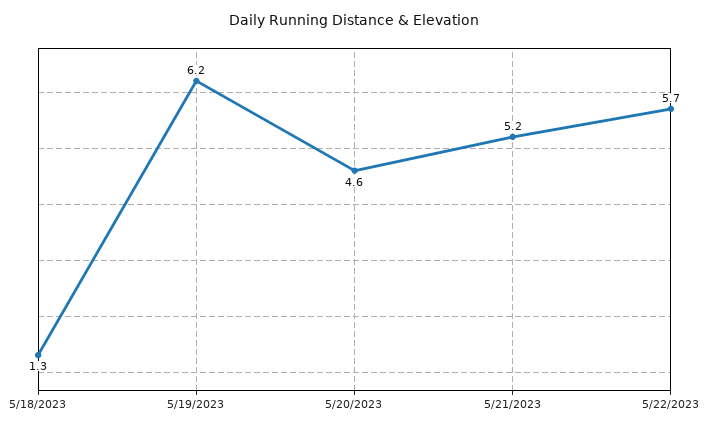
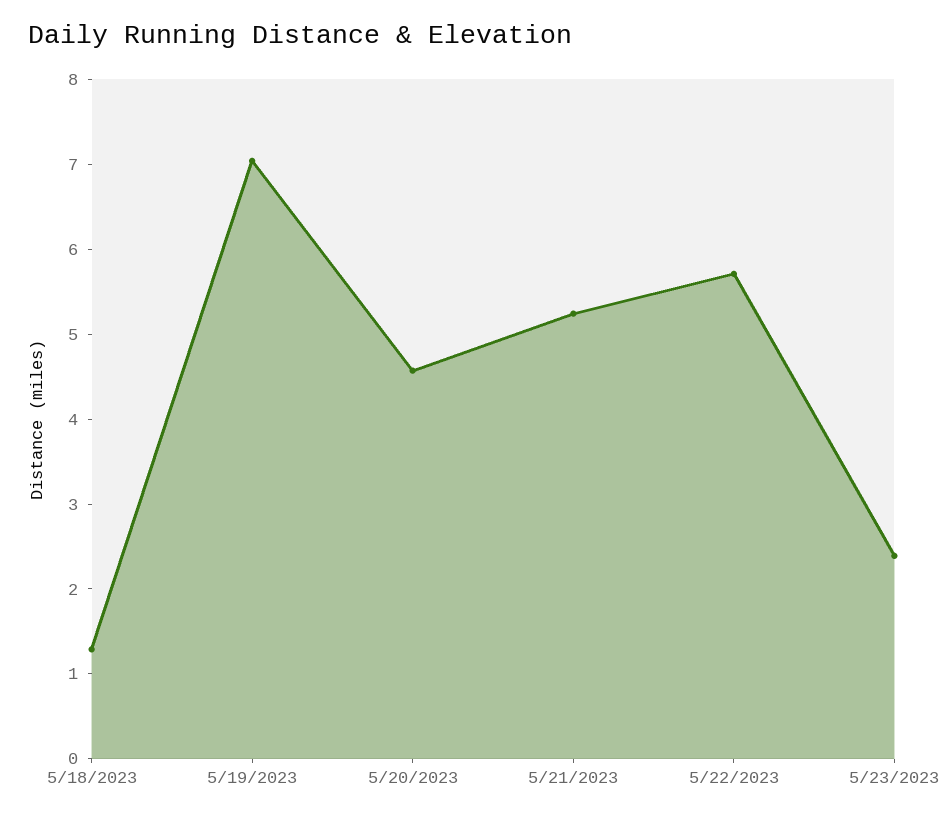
5/19/2023: 6.2 -> 7
5/23/2023: none -> 2.4

